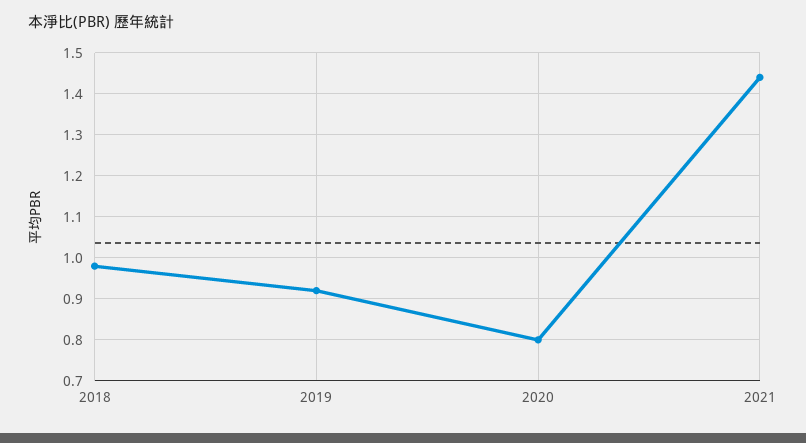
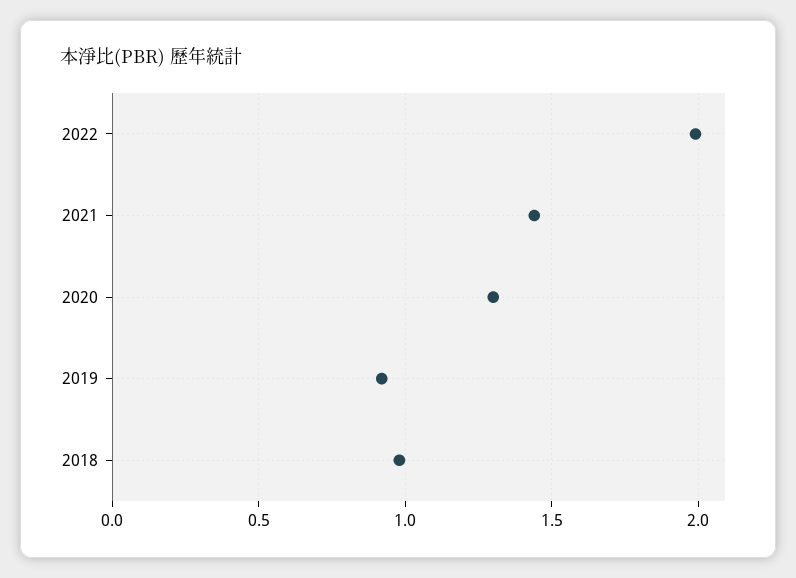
2020: 0.8 -> 1.3
2022: none -> 2

